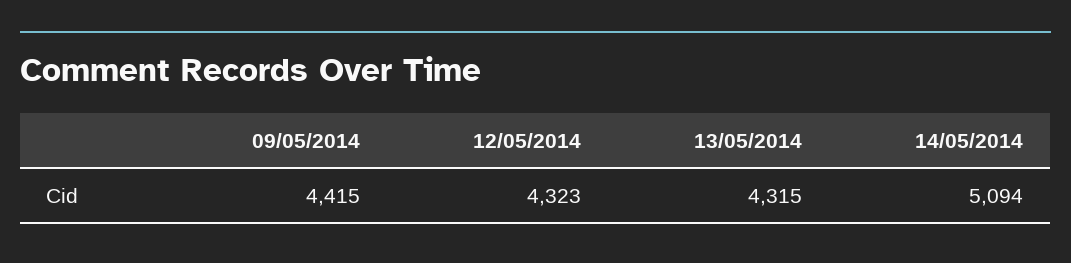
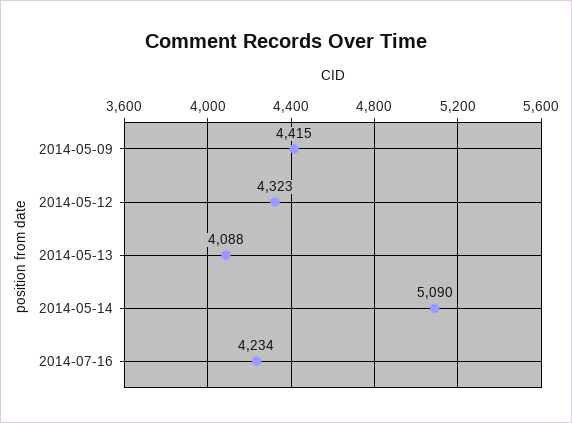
13/05/2014: 4315 -> 4088
14/05/2014: 5094 -> 5090
2014-07-16: none -> 4234

